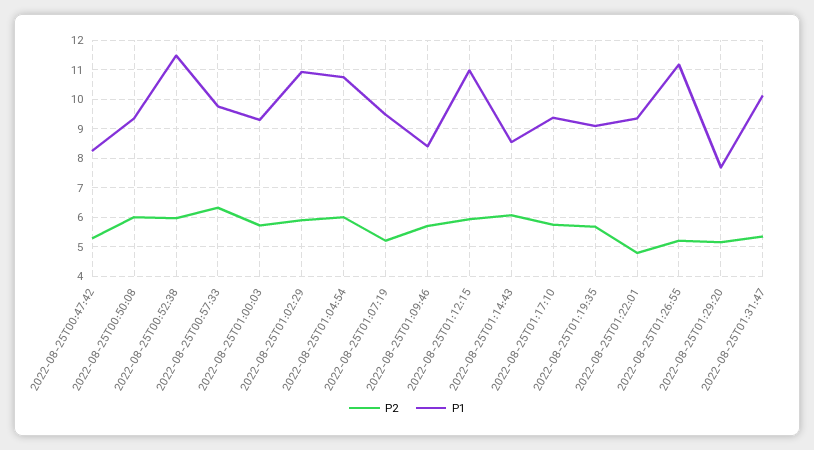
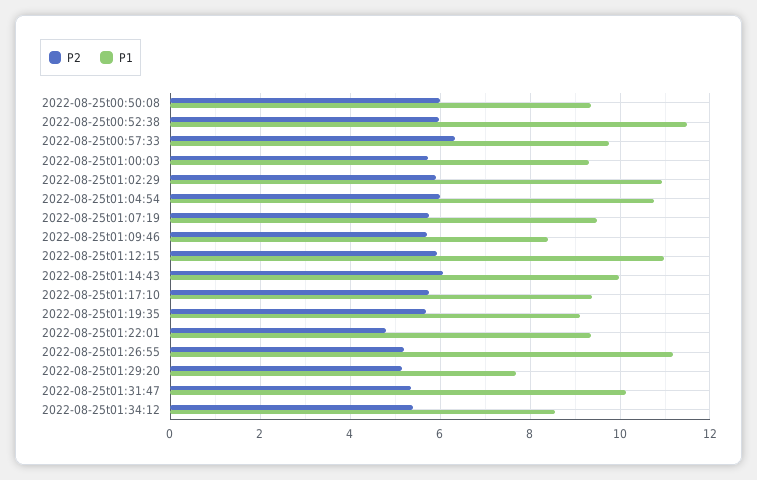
P2, 2022-08-25T00:47:42: 5.25 -> none
P1, 2022-08-25T00:47:42: 8.25 -> none
P2, 2022-08-25T01:07:19: 5.25 -> 5.8
P1, 2022-08-25T01:14:43: 8.5 -> 10
P2, 2022-08-25t01:34:12: none -> 5.4
P1, 2022-08-25t01:34:12: none -> 8.6

